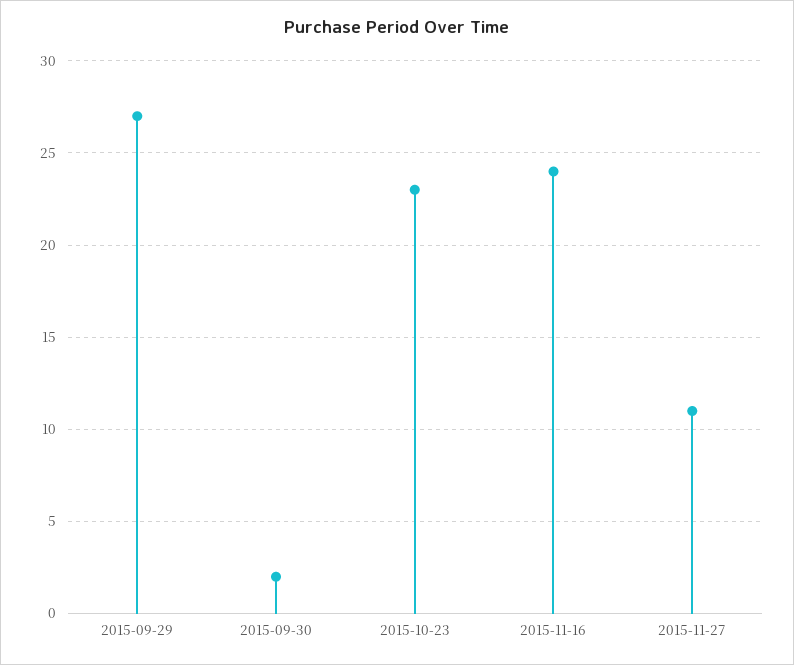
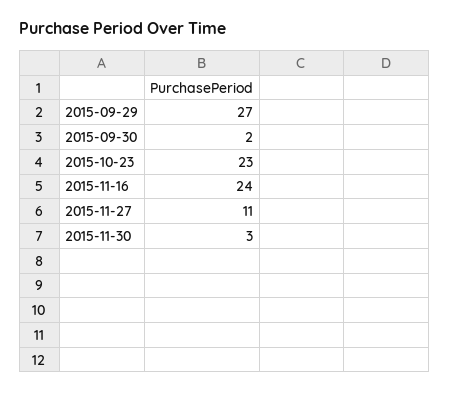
2015-11-30: none -> 3

